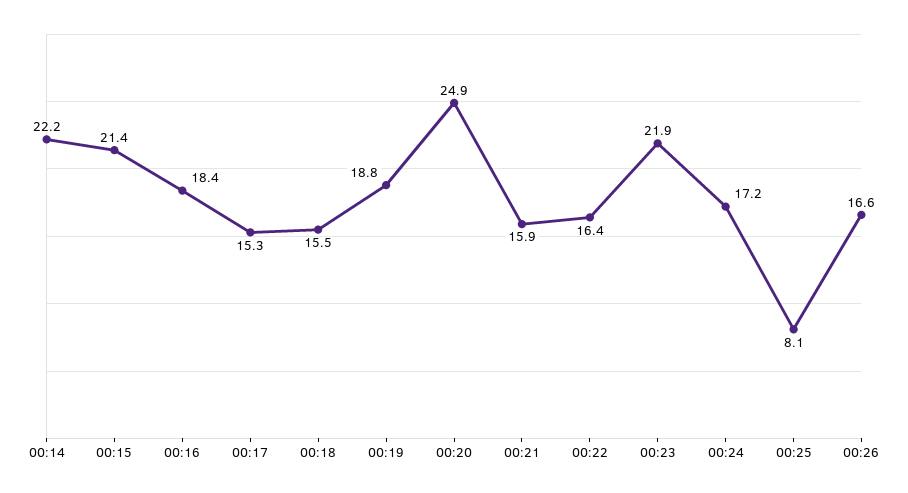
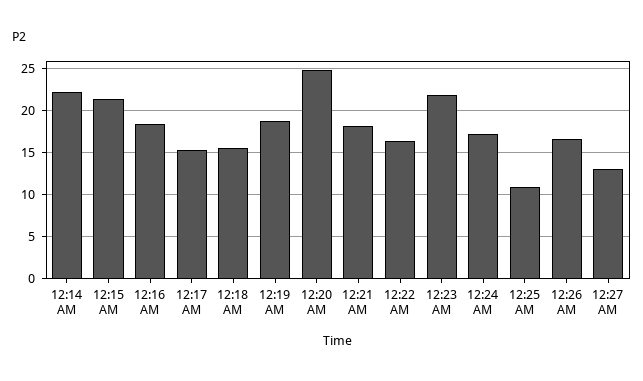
00:21: 15.9 -> 18
00:25: 8.1 -> 11
12:27 AM: none -> 13

